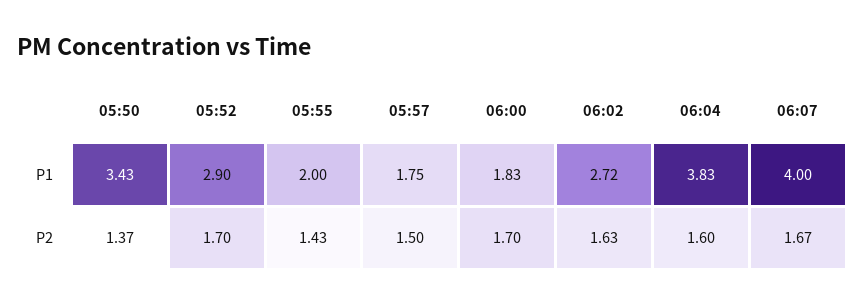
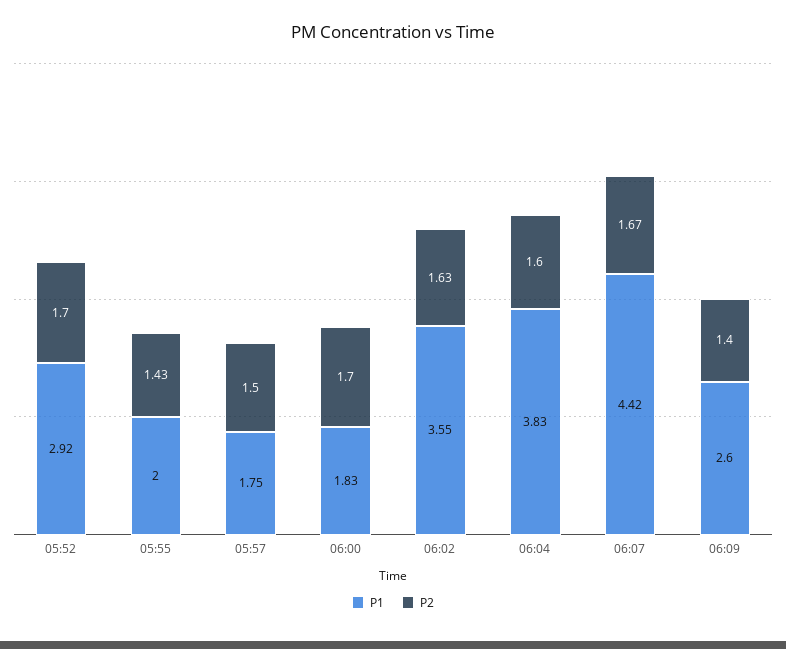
P1, 05:50: 3.43 -> none
P1, 05:52: 2.9 -> 2.92
P1, 06:02: 2.72 -> 3.55
P1, 06:07: 4 -> 4.42
P2, 05:50: 1.37 -> none
P1, 06:09: none -> 2.6
P2, 06:09: none -> 1.4

